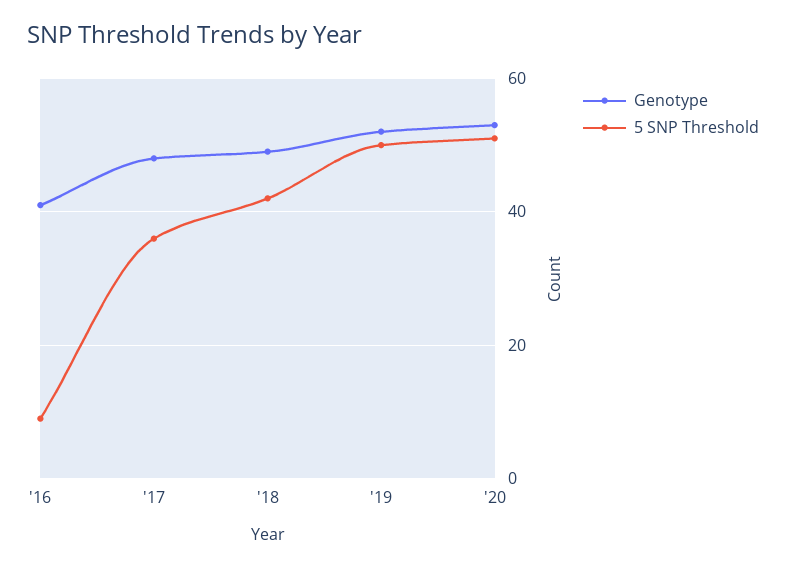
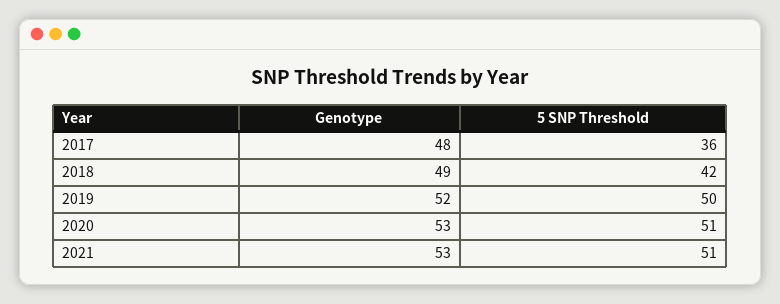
Genotype, '16: 40 -> none
5 SNP Threshold, '16: 10 -> none
Genotype, 2021: none -> 53
5 SNP Threshold, 2021: none -> 51

